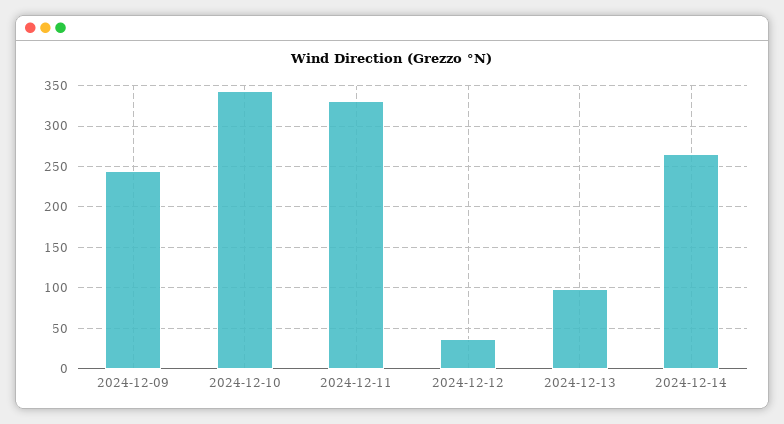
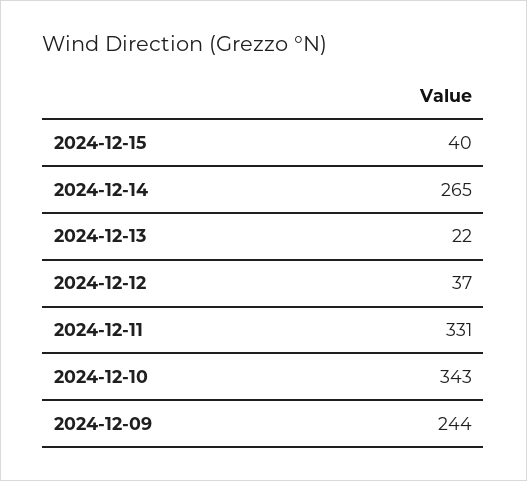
2024-12-13: 100 -> 22
2024-12-15: none -> 40

